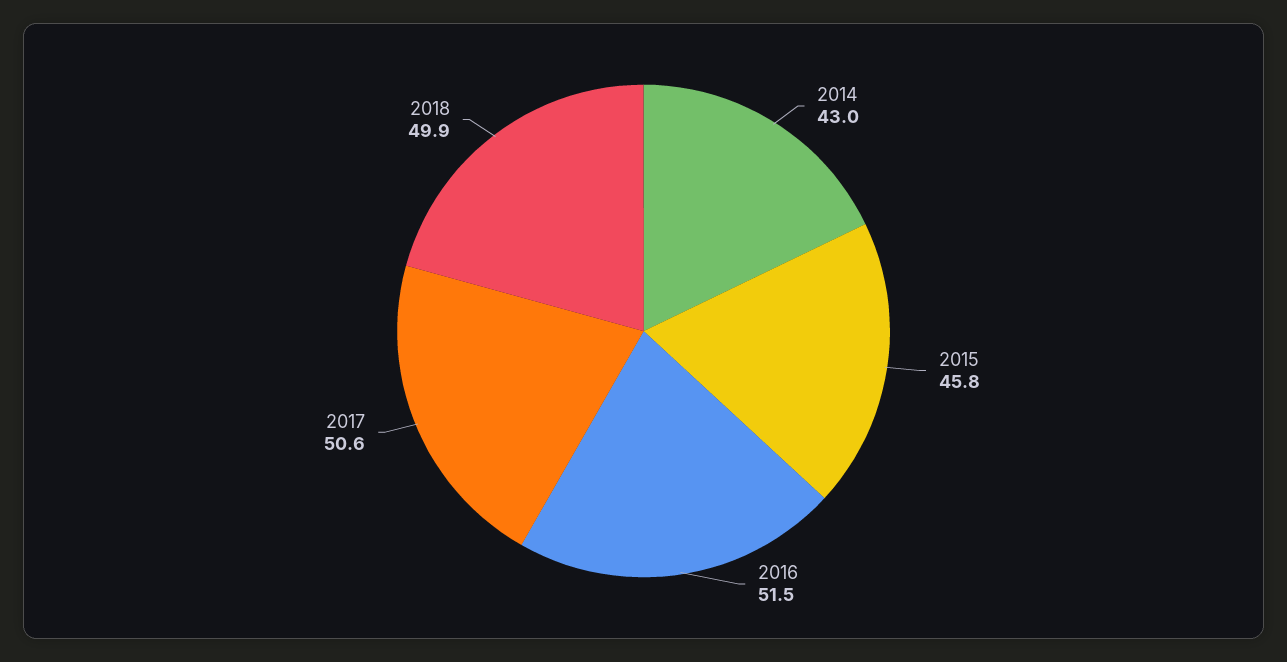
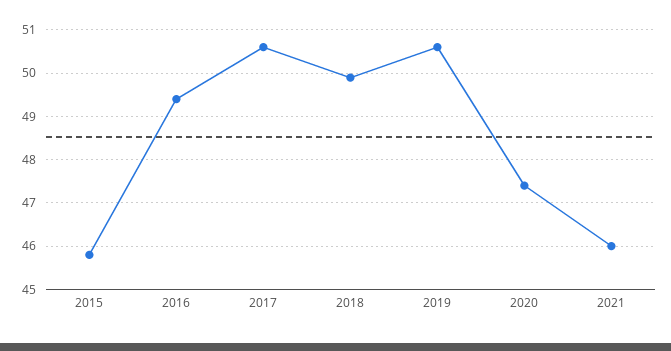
2014: 43 -> none
2016: 51.5 -> 49.5
2019: none -> 50.5
2020: none -> 47.5
2021: none -> 46

